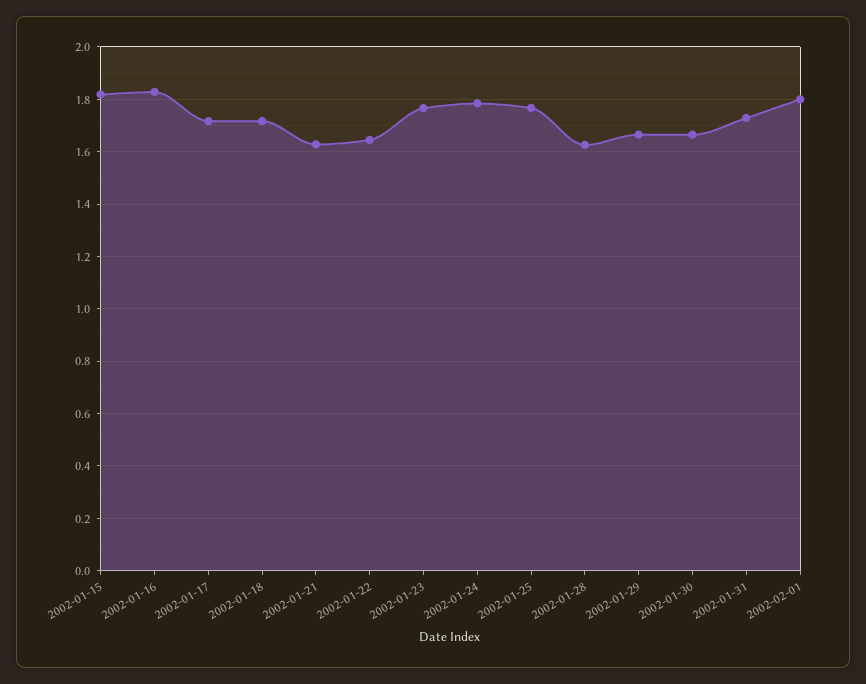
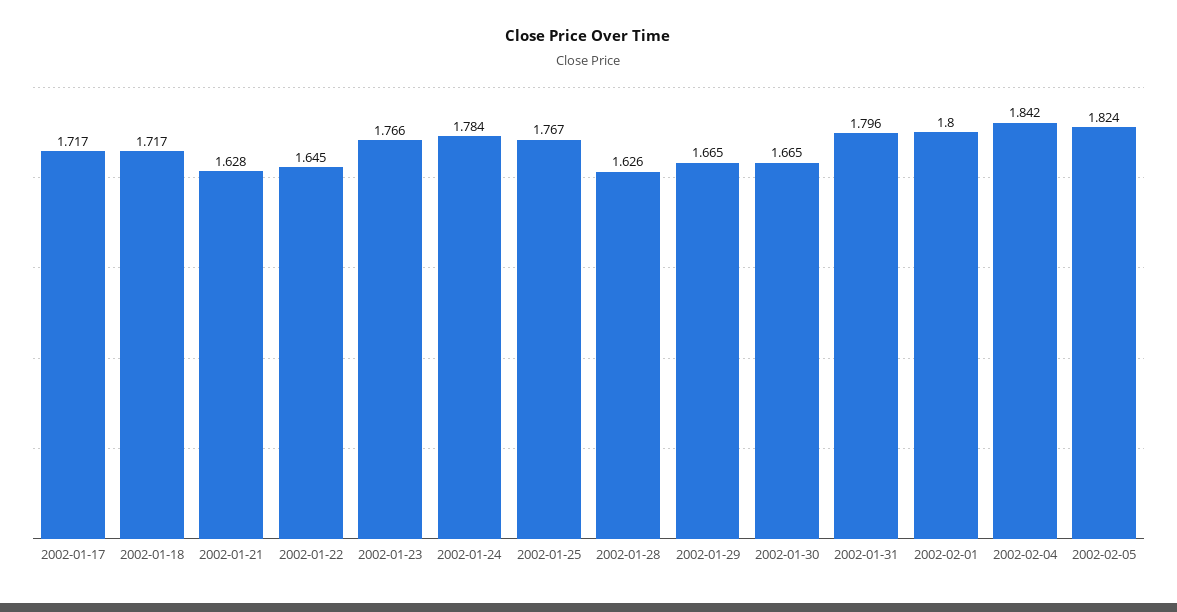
2002-01-15: 1.825 -> none
2002-01-16: 1.825 -> none
2002-01-31: 1.725 -> 1.796
2002-02-04: none -> 1.842
2002-02-05: none -> 1.824

